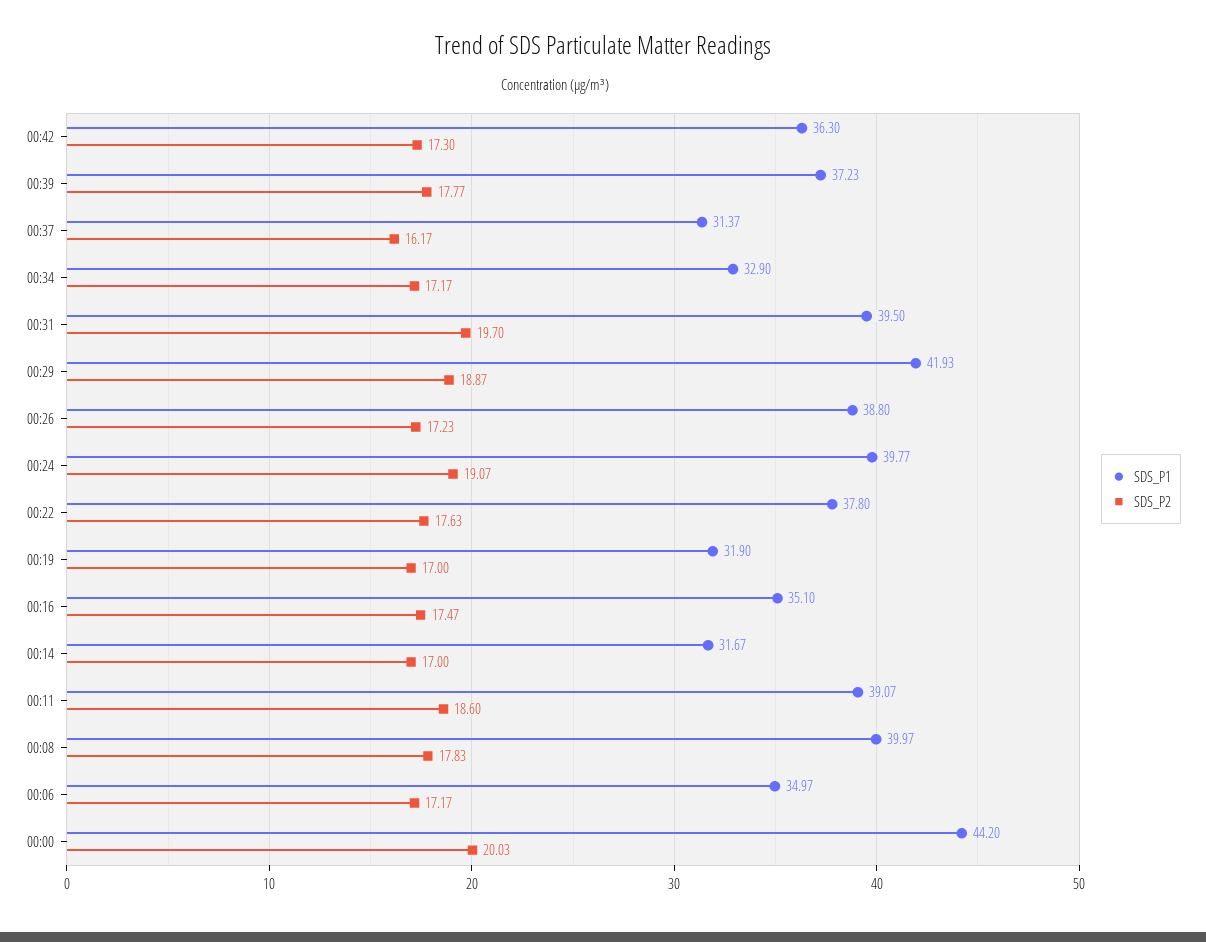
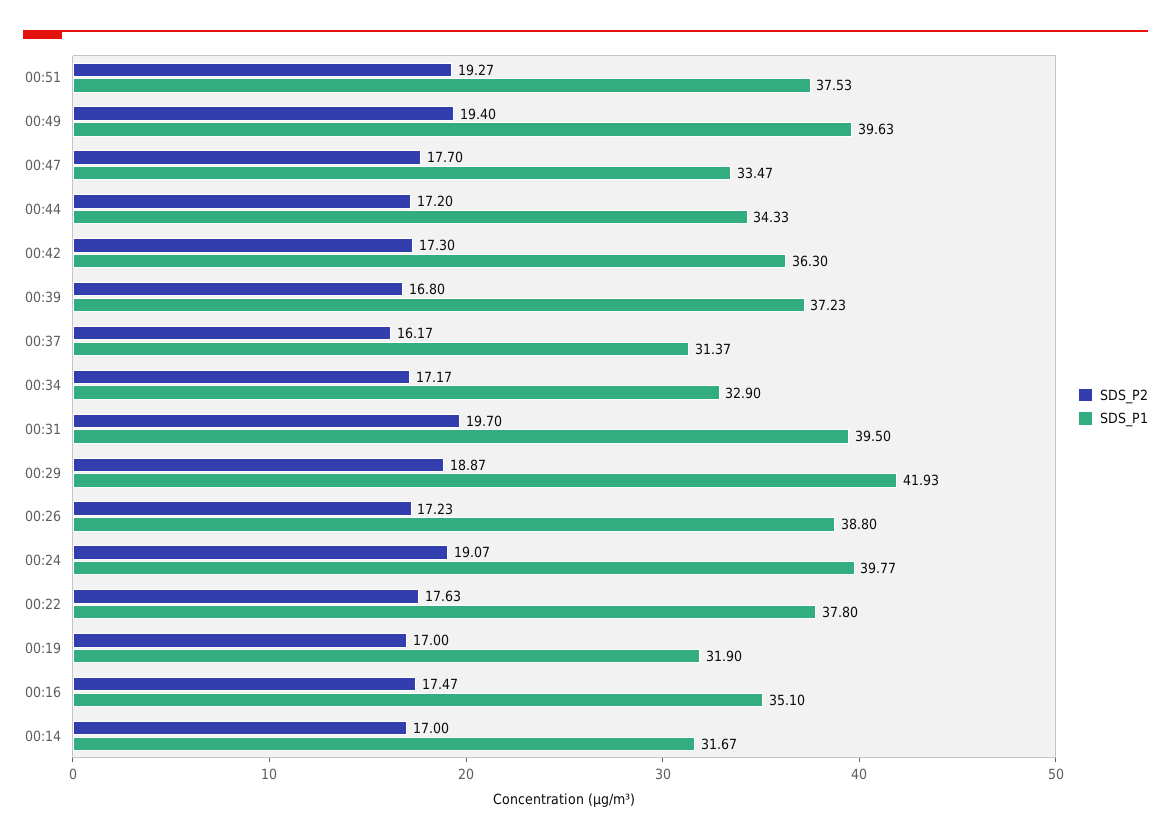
SDS_P2, 00:39: 17.77 -> 16.8
SDS_P1, 00:11: 39.07 -> none
SDS_P2, 00:11: 18.6 -> none
SDS_P1, 00:08: 39.97 -> none
SDS_P2, 00:08: 17.83 -> none
SDS_P1, 00:06: 34.97 -> none
SDS_P2, 00:06: 17.17 -> none
SDS_P1, 00:00: 44.2 -> none
SDS_P2, 00:00: 20.03 -> none
SDS_P2, 00:51: none -> 19.27
SDS_P1, 00:51: none -> 37.53
SDS_P2, 00:49: none -> 19.4
SDS_P1, 00:49: none -> 39.63
SDS_P2, 00:47: none -> 17.7
SDS_P1, 00:47: none -> 33.47
SDS_P2, 00:44: none -> 17.2
SDS_P1, 00:44: none -> 34.33

